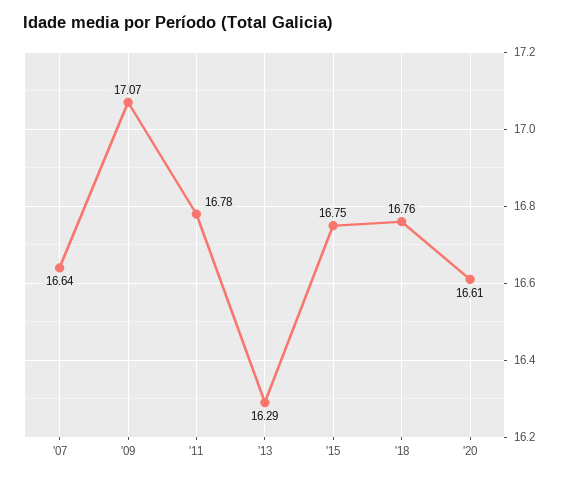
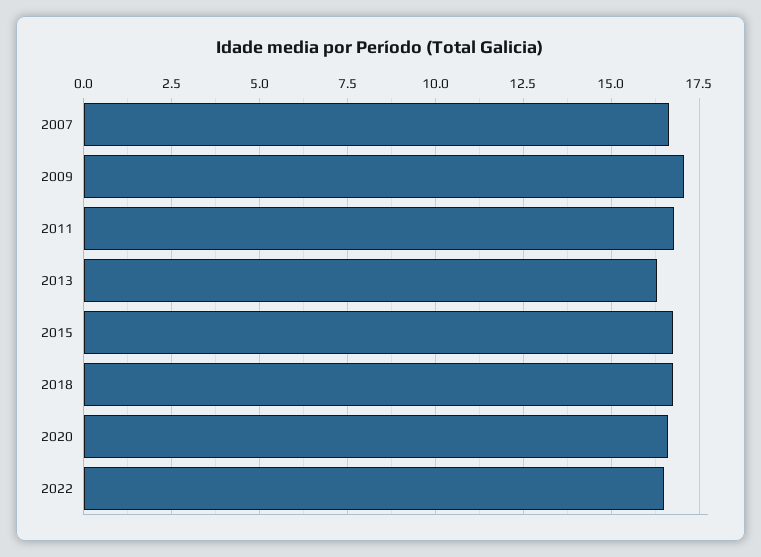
2022: none -> 16.5

